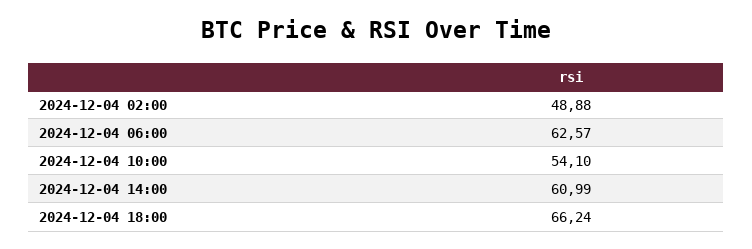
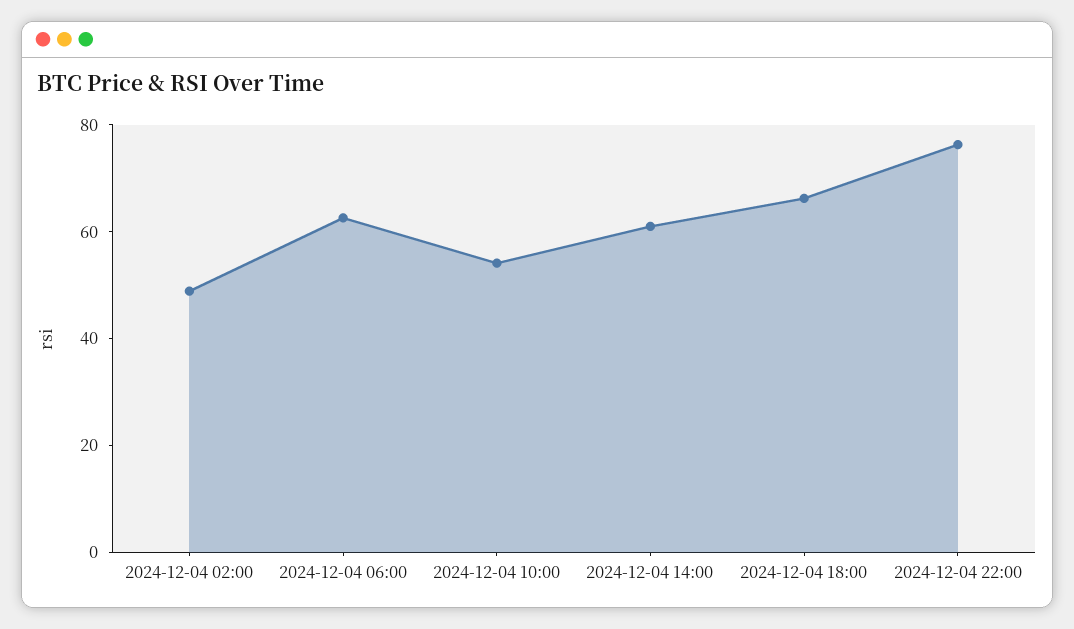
2024-12-04 22:00: none -> 75

